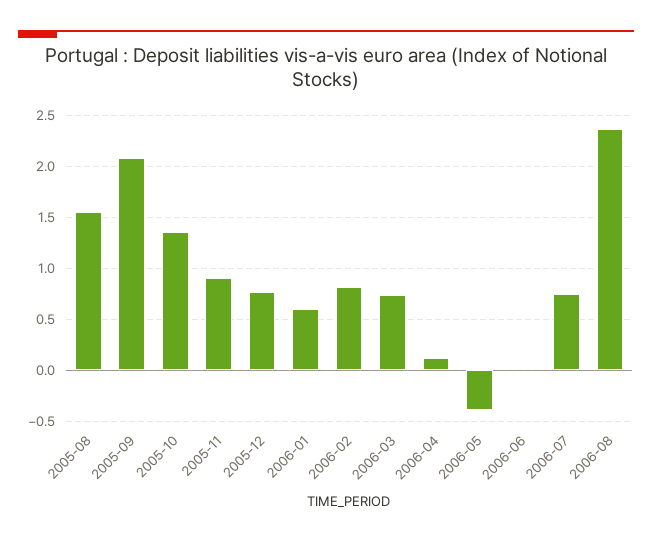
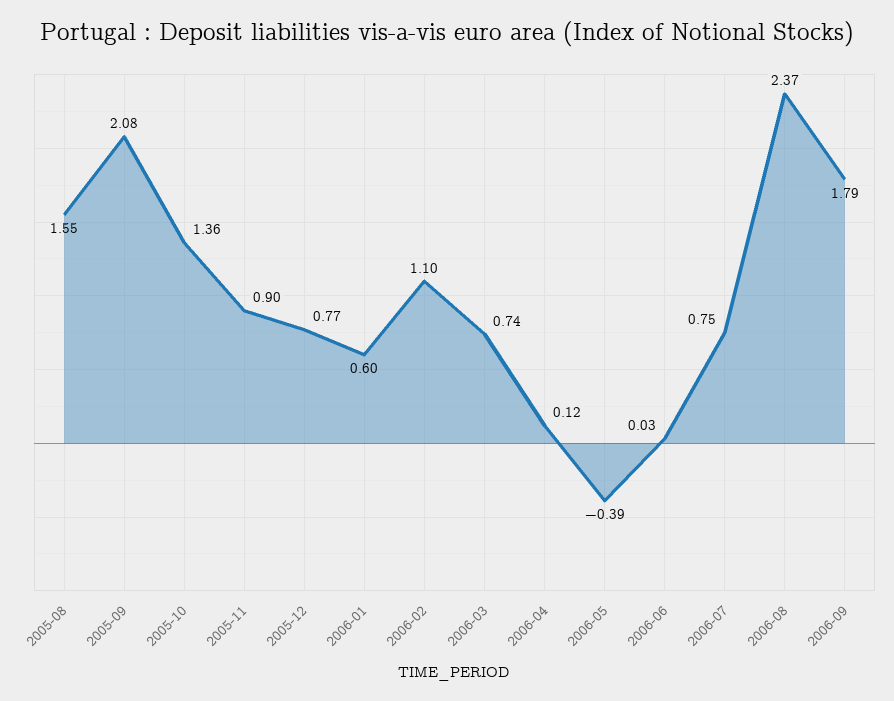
2006-02: 0.8 -> 1.1
2006-09: none -> 1.79

